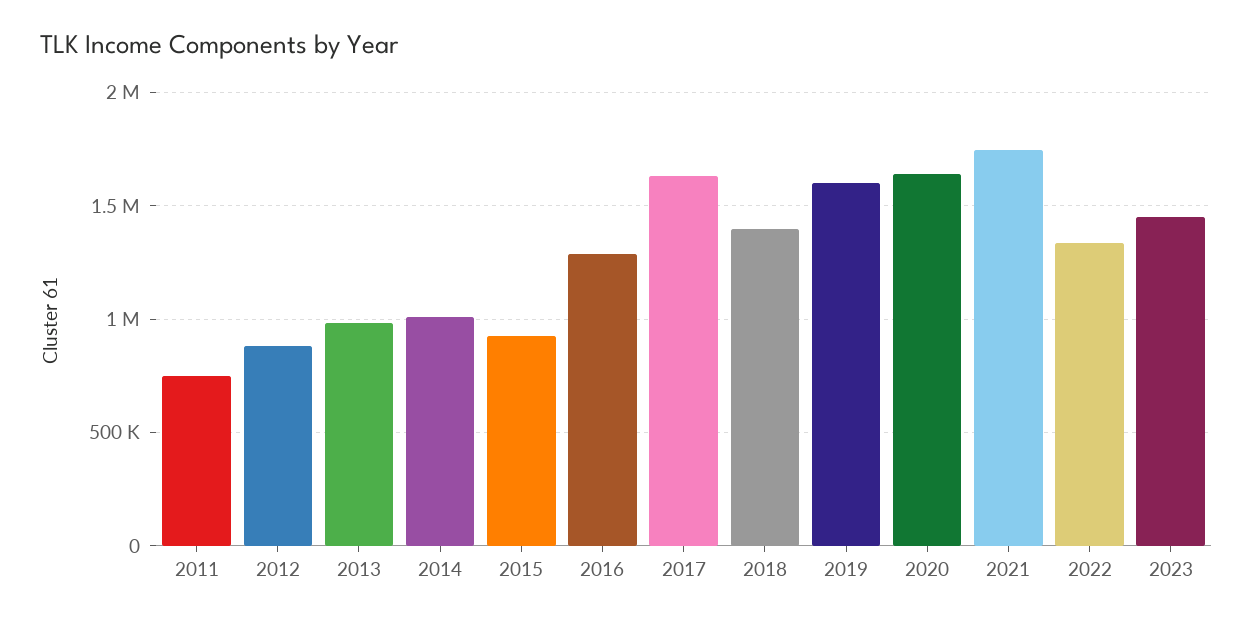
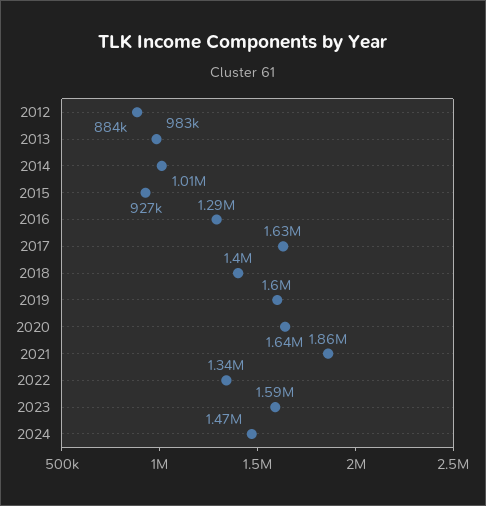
2011: 750000 -> none
2021: 1750000 -> 1860000
2023: 1450000 -> 1590000
2024: none -> 1470000

